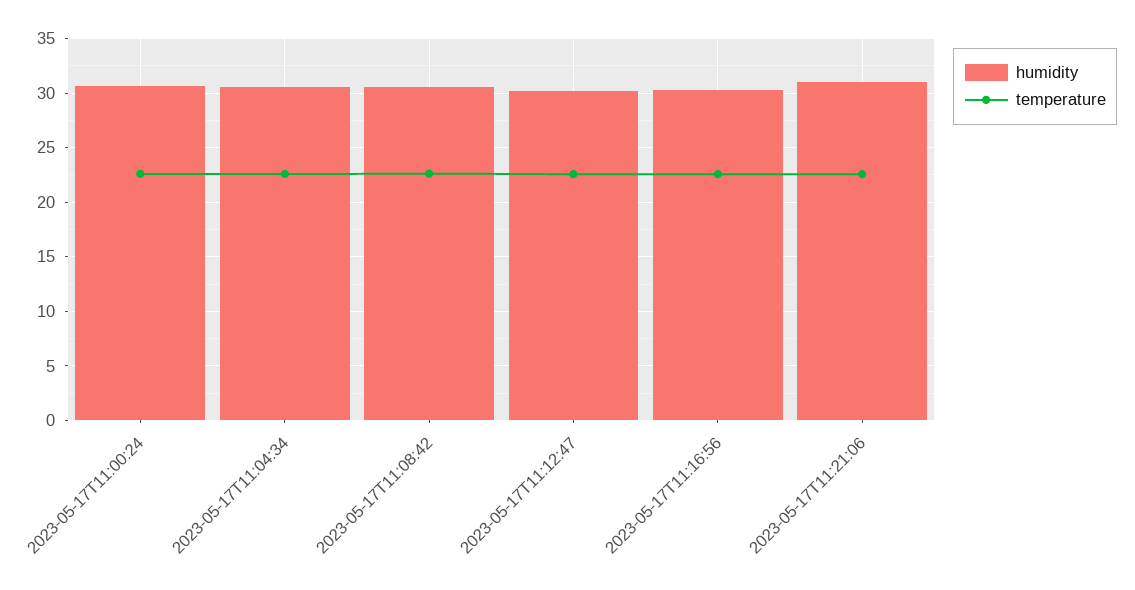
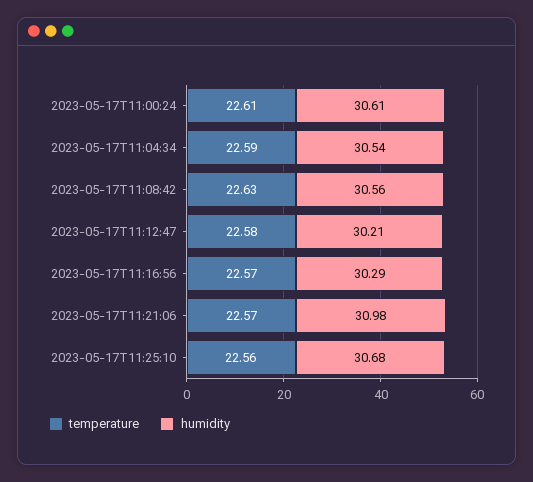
temperature, 2023-05-17T11:25:10: none -> 22.56
humidity, 2023-05-17T11:25:10: none -> 30.68

